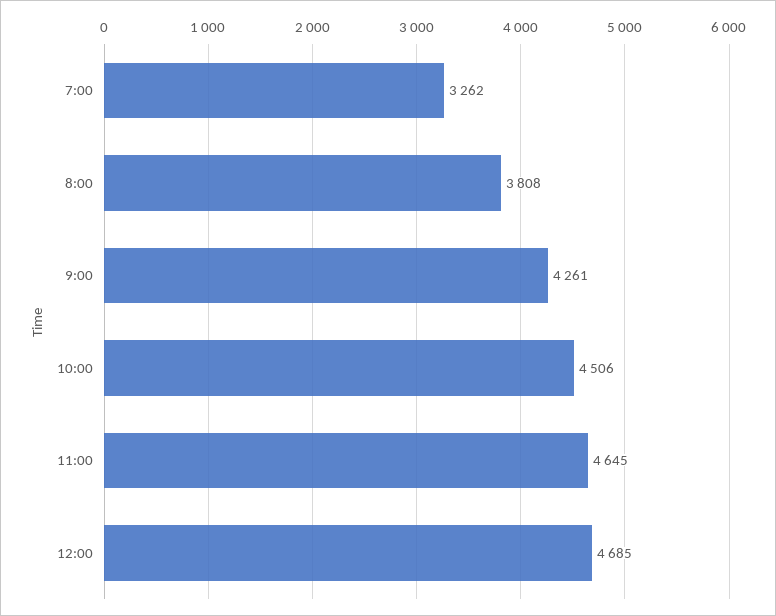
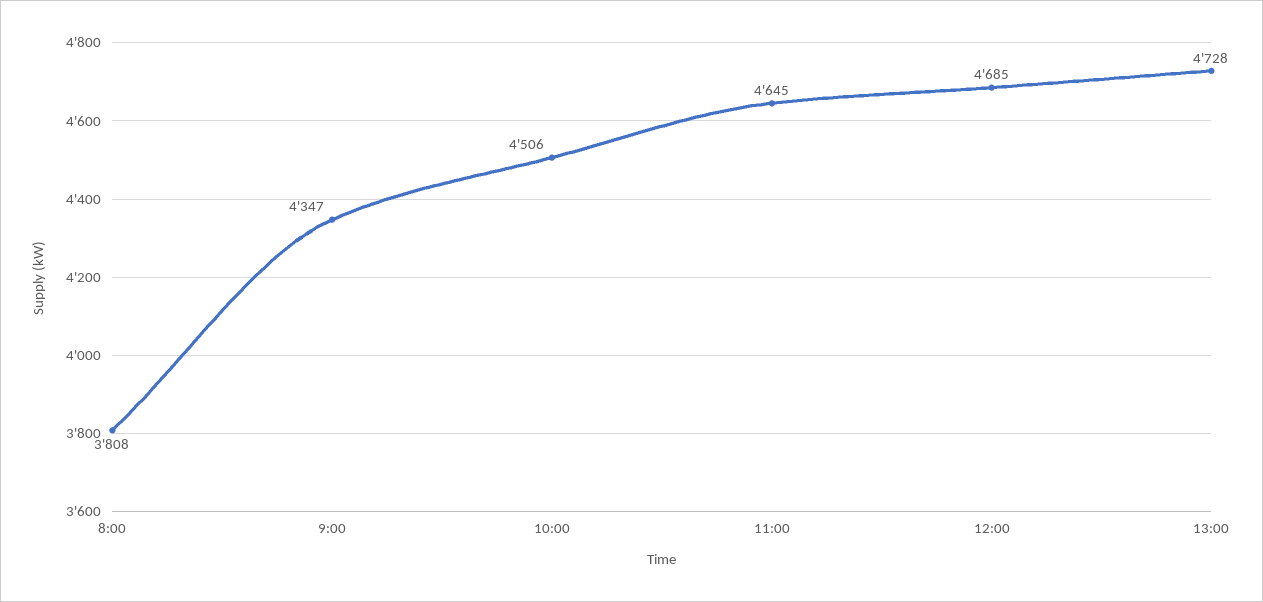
7:00: 3262 -> none
9:00: 4261 -> 4347
13:00: none -> 4728

